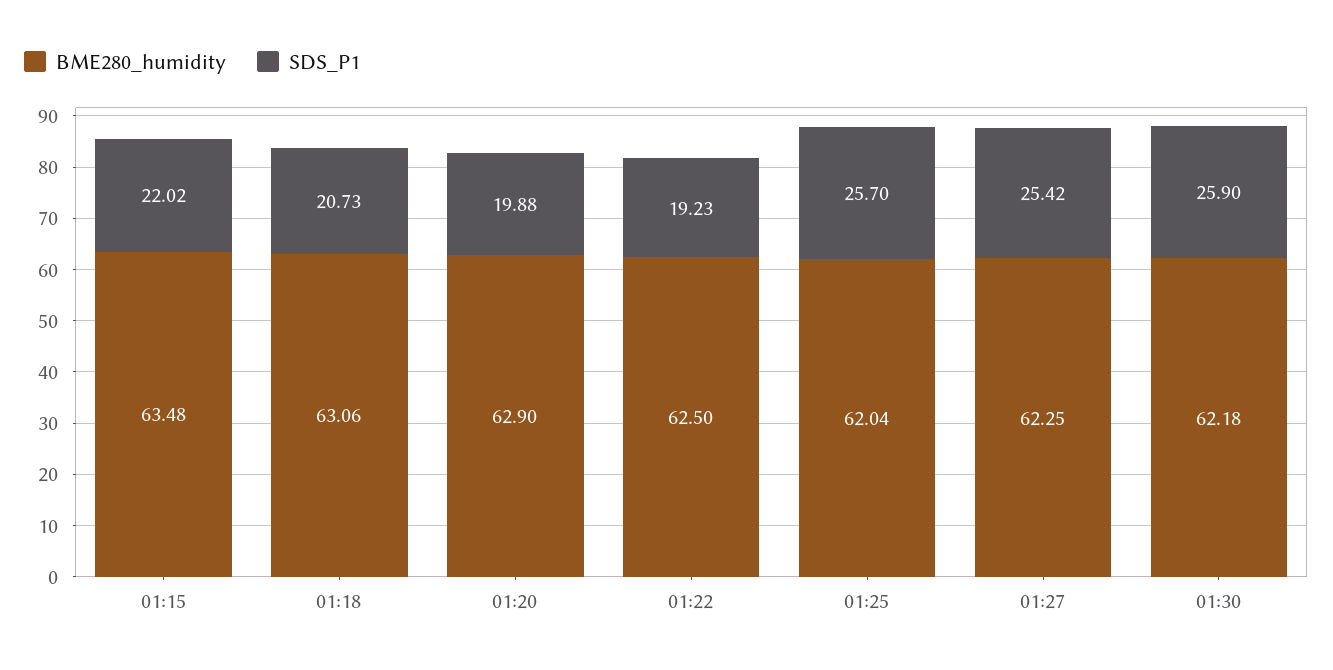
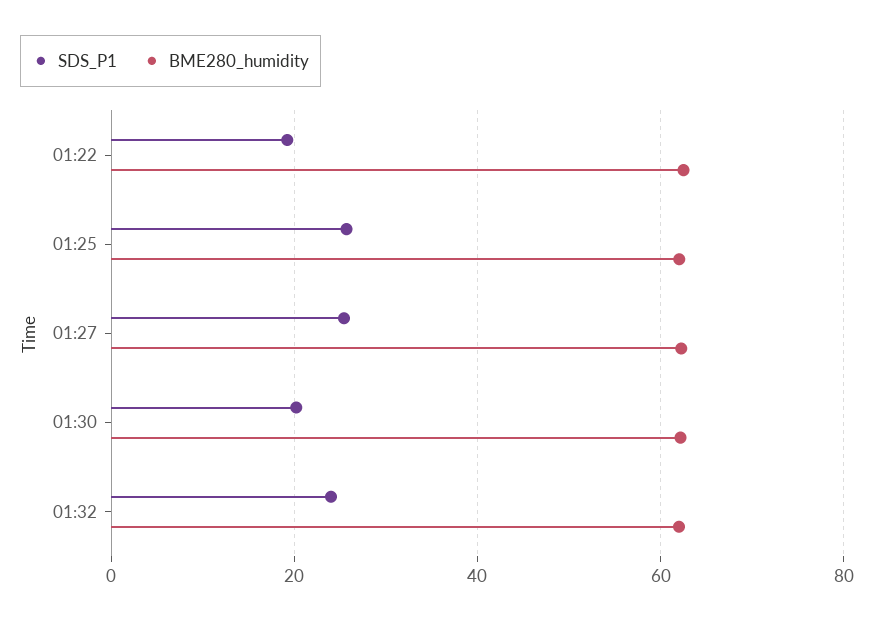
BME280_humidity, 01:15: 63.48 -> none
SDS_P1, 01:15: 22.02 -> none
BME280_humidity, 01:18: 63.06 -> none
SDS_P1, 01:18: 20.73 -> none
BME280_humidity, 01:20: 62.9 -> none
SDS_P1, 01:20: 19.88 -> none
SDS_P1, 01:30: 25.9 -> 20
SDS_P1, 01:32: none -> 24
BME280_humidity, 01:32: none -> 62

